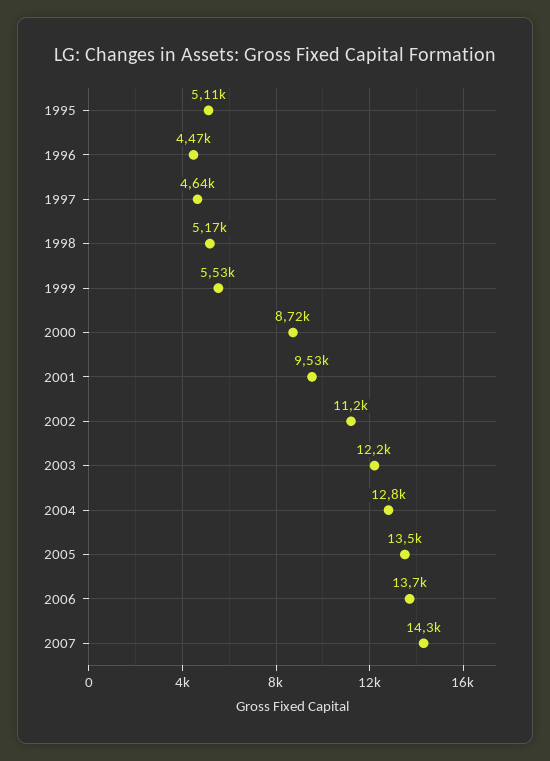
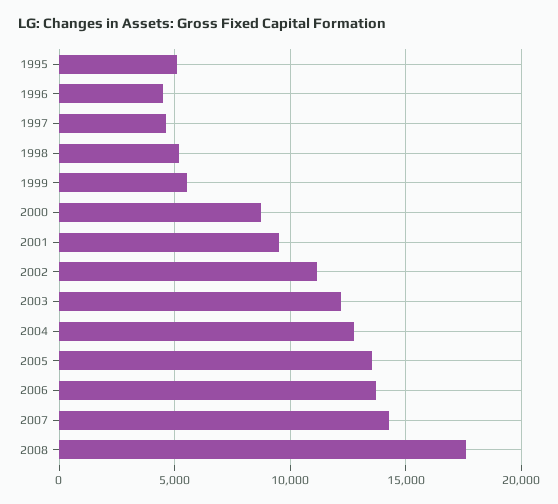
2008: none -> 17500

